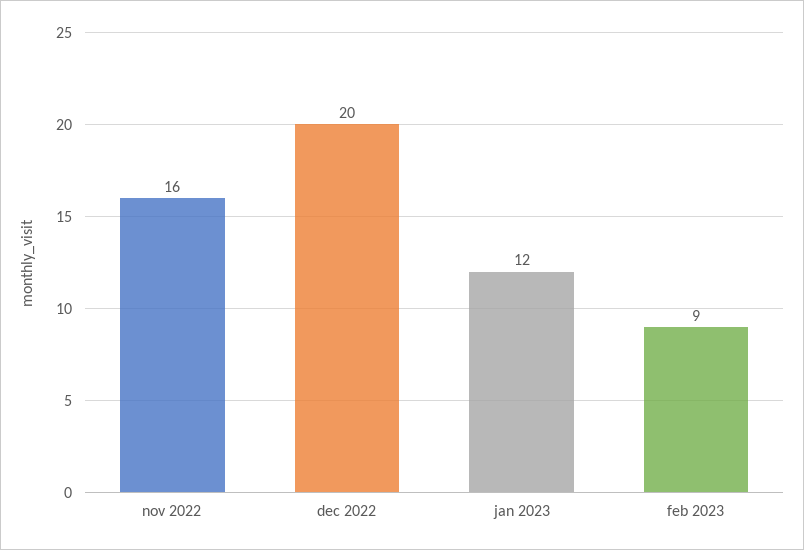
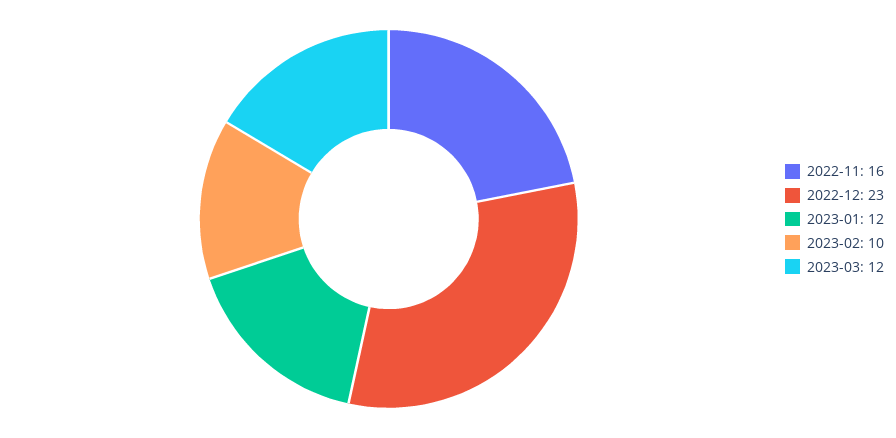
dec 2022: 20 -> 23
feb 2023: 9 -> 10
2023-03: none -> 12

